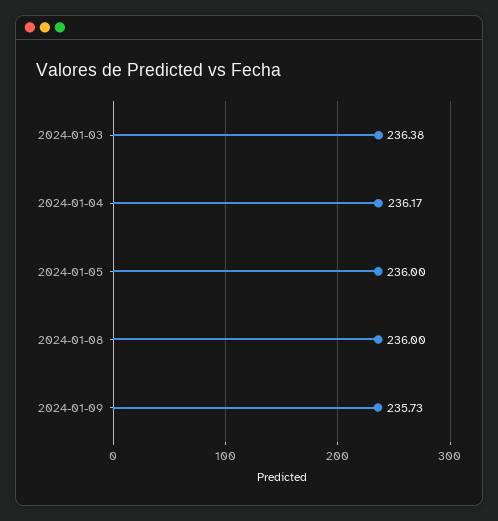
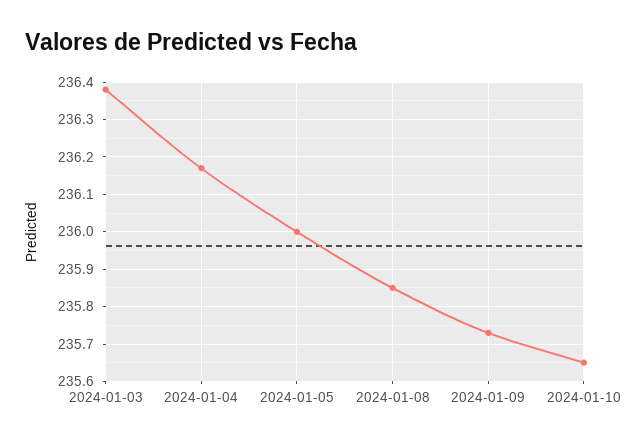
2024-01-08: 236 -> 235.85
2024-01-10: none -> 235.65

